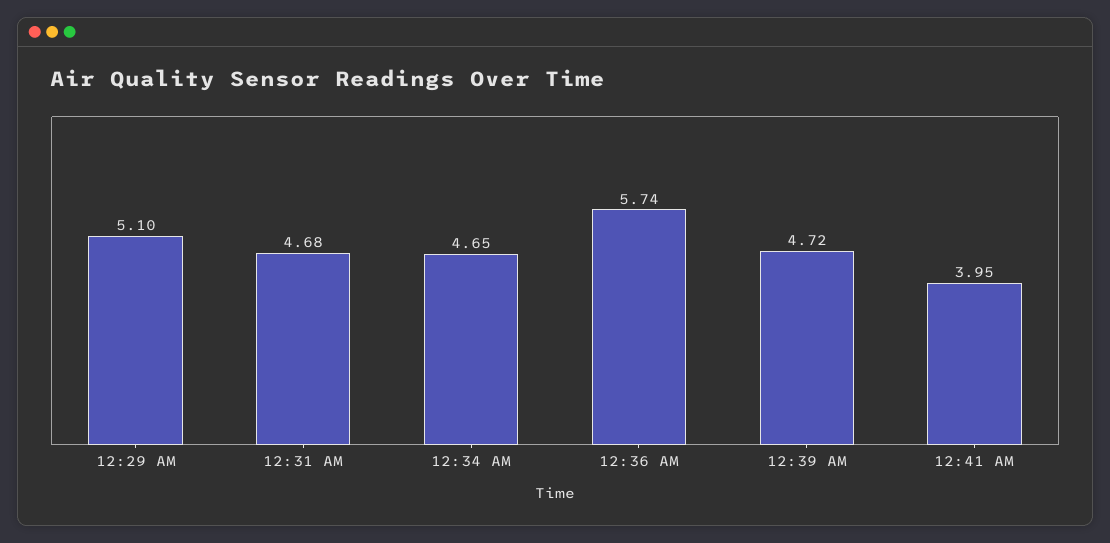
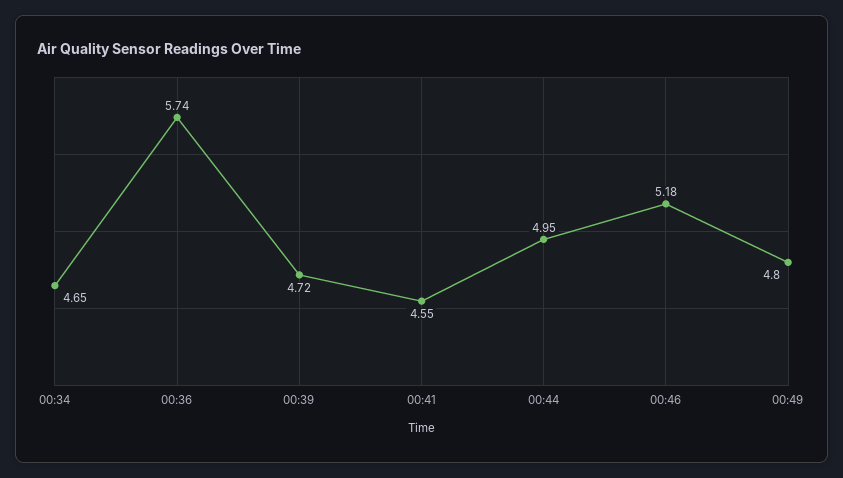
12:29 AM: 5.1 -> none
12:31 AM: 4.68 -> none
12:41 AM: 3.95 -> 4.55
00:44: none -> 4.95
00:46: none -> 5.18
00:49: none -> 4.8

